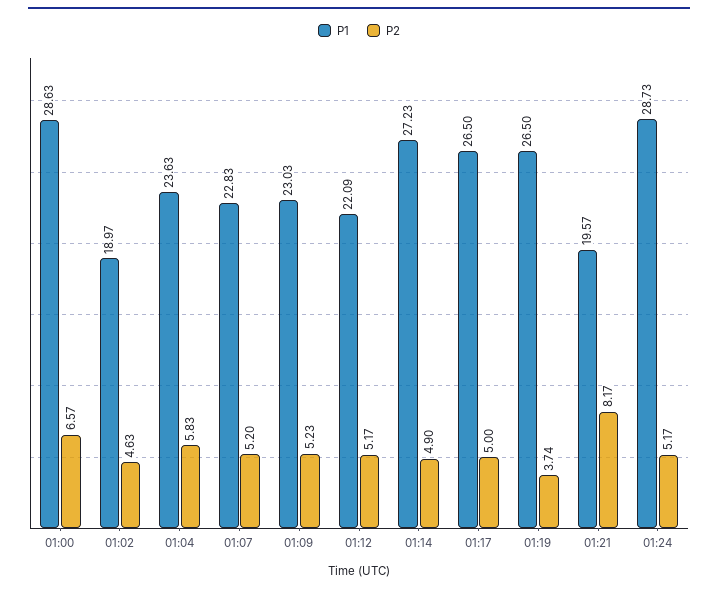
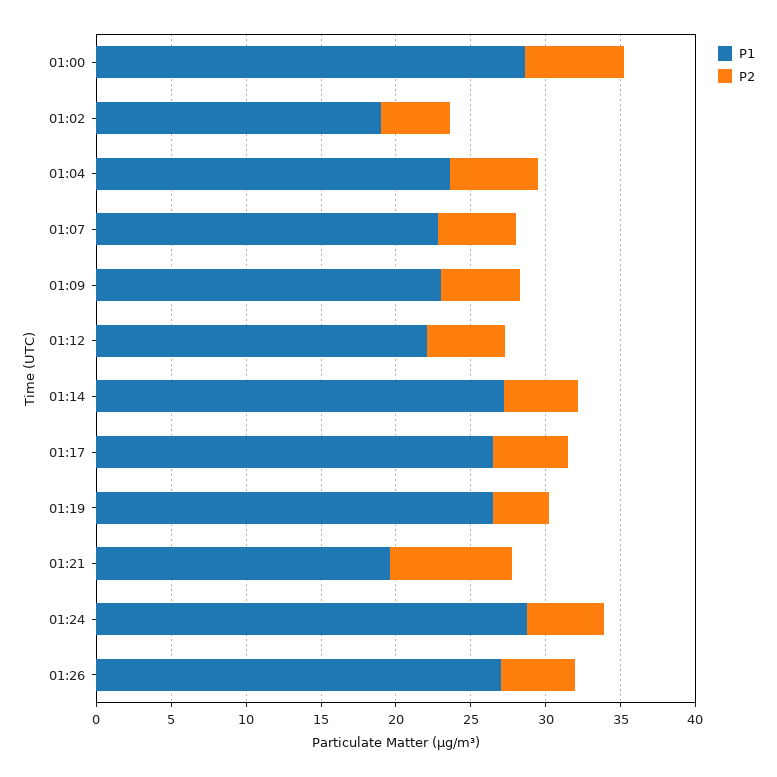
P1, 01:26: none -> 27
P2, 01:26: none -> 5

